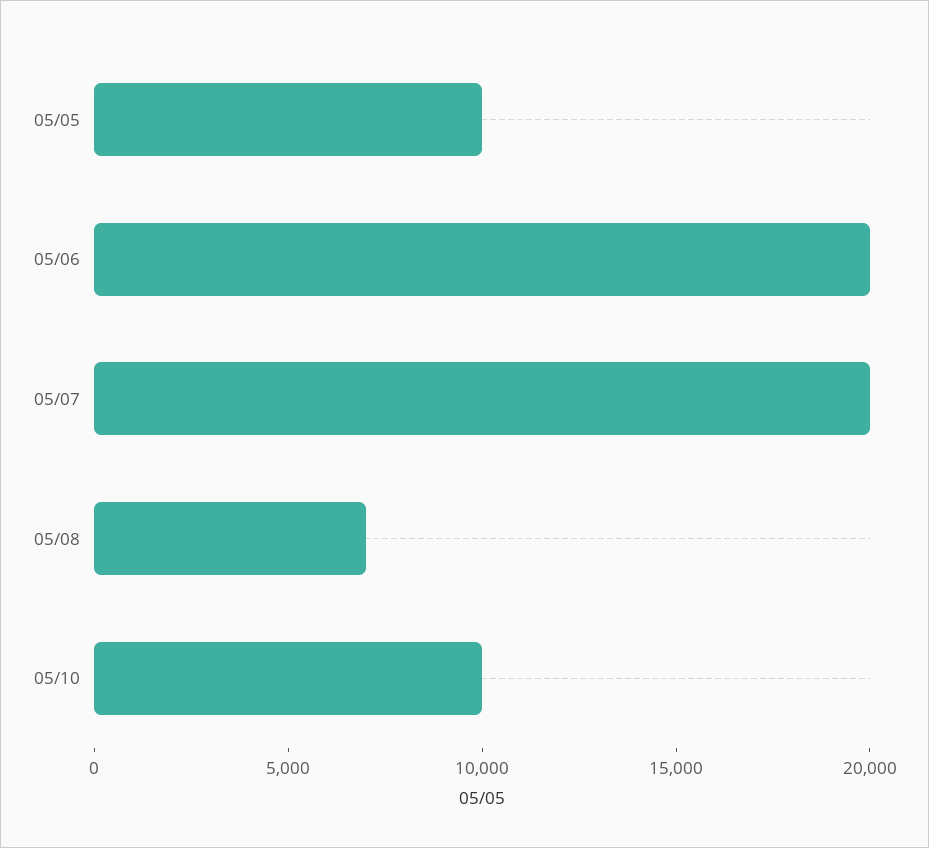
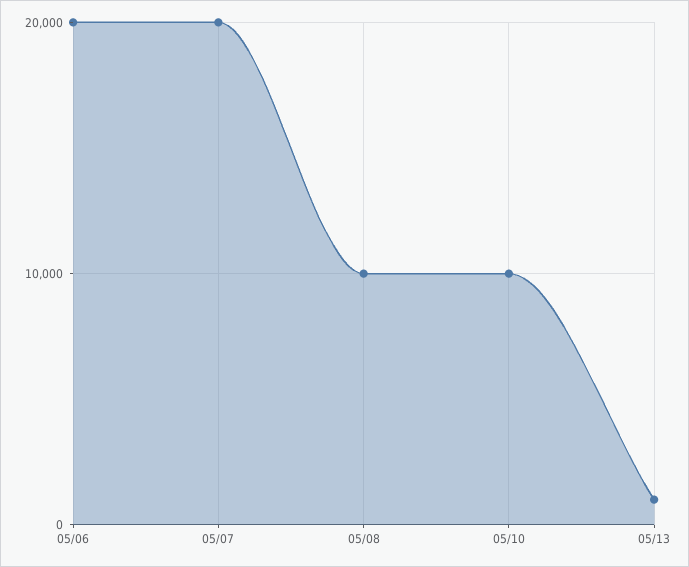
05/05: 10000 -> none
05/08: 7000 -> 10000
05/13: none -> 1000

